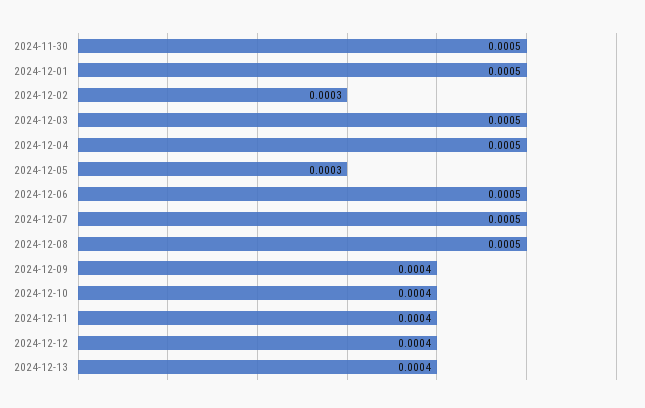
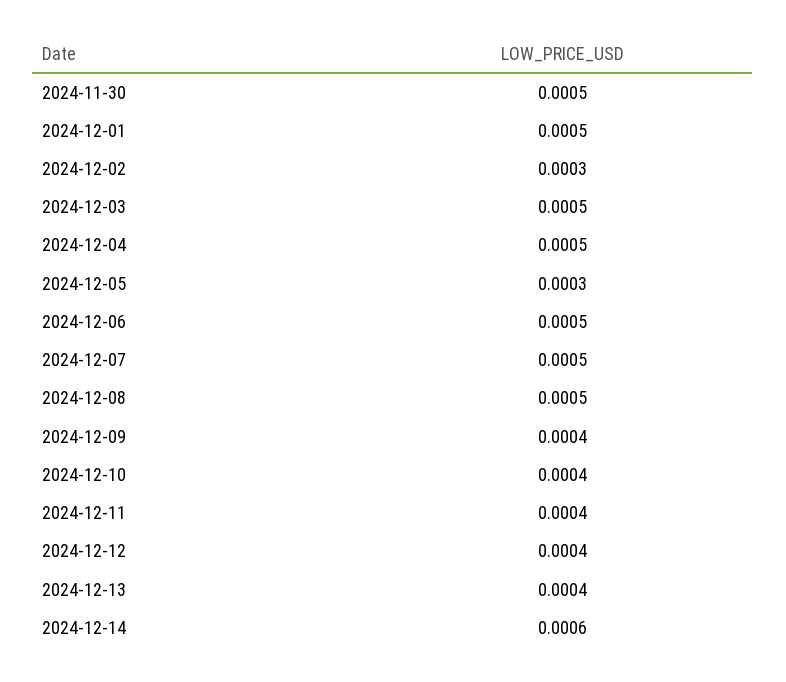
2024-12-14: none -> 0.0006

